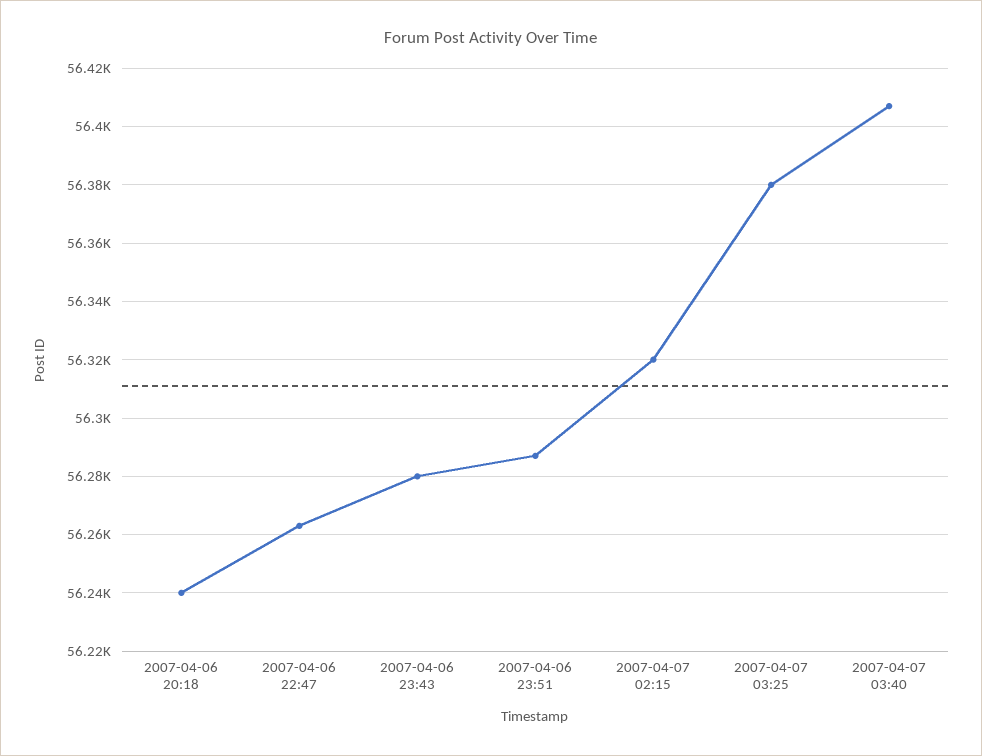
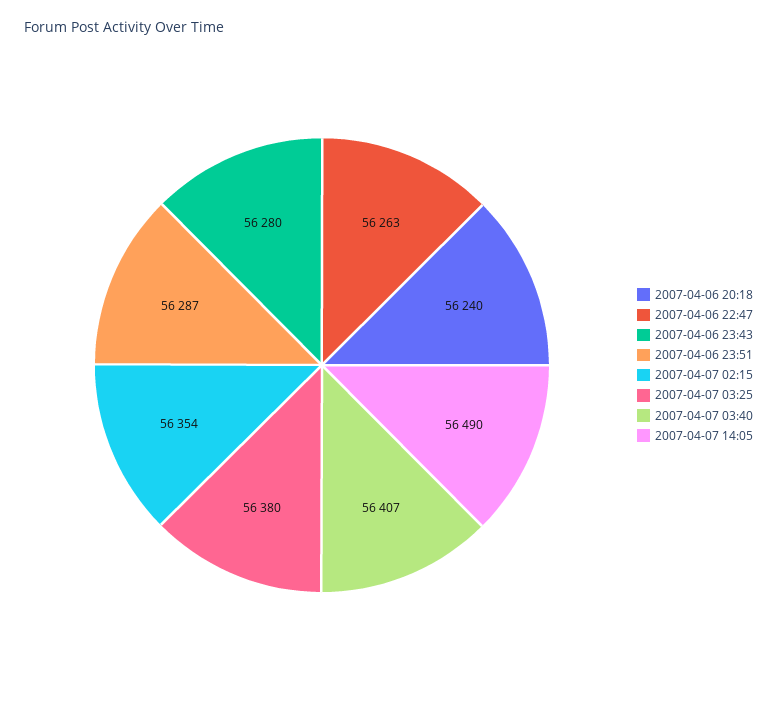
2007-04-07 02:15: 56320 -> 56354
2007-04-07 14:05: none -> 56490

